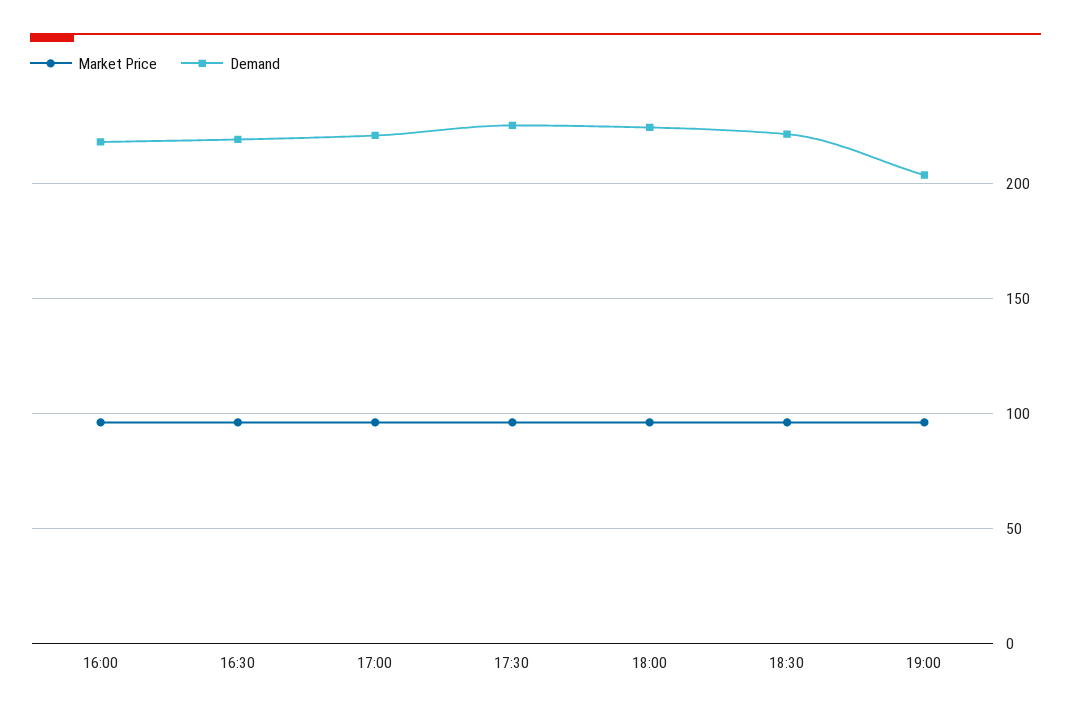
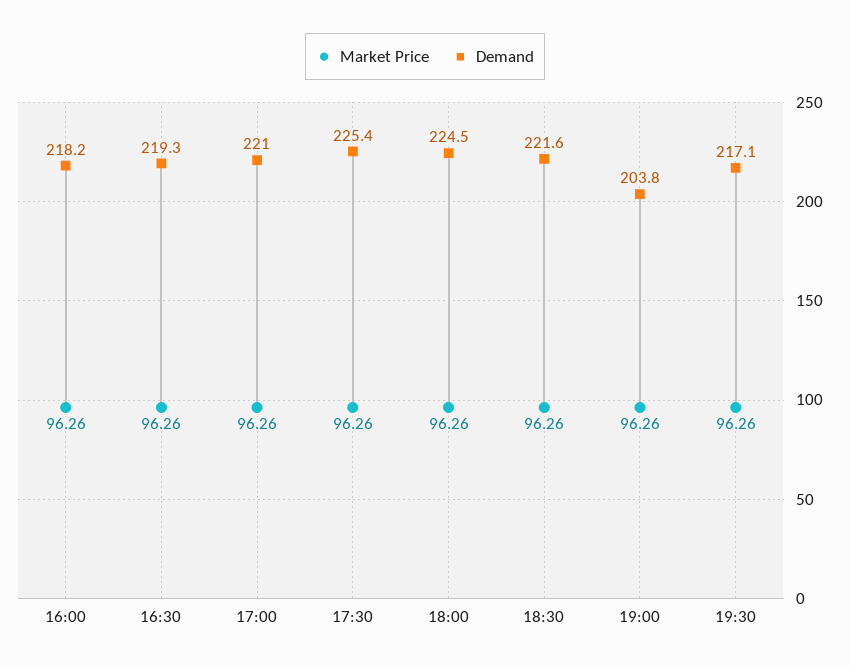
Market Price, 19:30: none -> 96.26
Demand, 19:30: none -> 217.1

